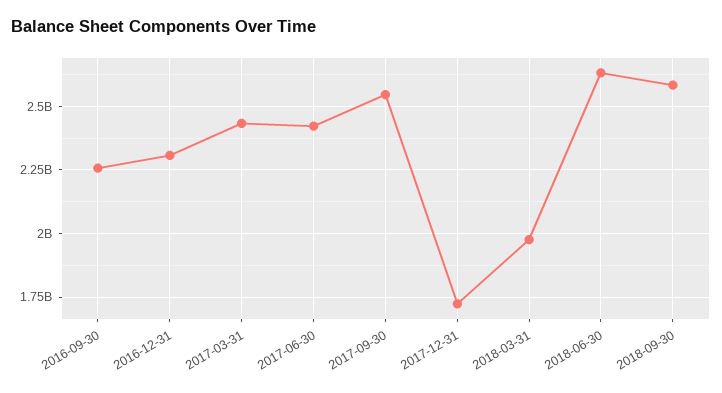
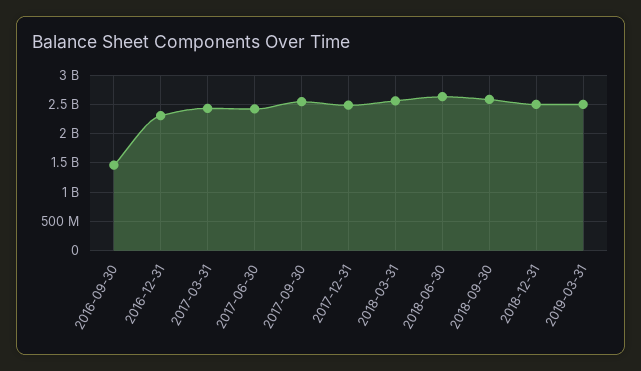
2016-09-30: 2250000000 -> 1500000000
2017-12-31: 1725000000 -> 2500000000
2018-03-31: 1975000000 -> 2500000000
2018-12-31: none -> 2500000000
2019-03-31: none -> 2500000000

